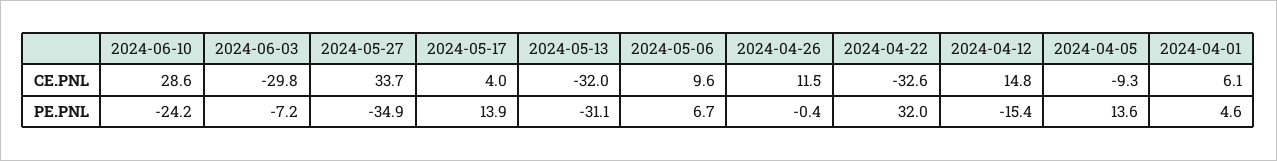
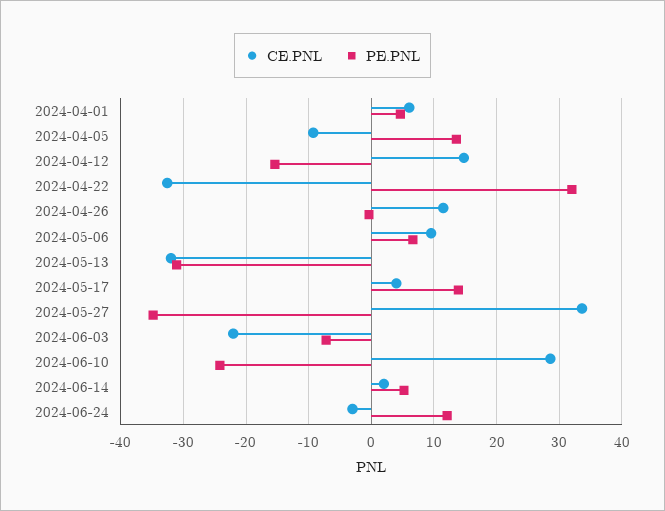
CE.PNL, 2024-06-03: -29.8 -> -22
CE.PNL, 2024-06-14: none -> 2
PE.PNL, 2024-06-14: none -> 5
CE.PNL, 2024-06-24: none -> -3
PE.PNL, 2024-06-24: none -> 12

